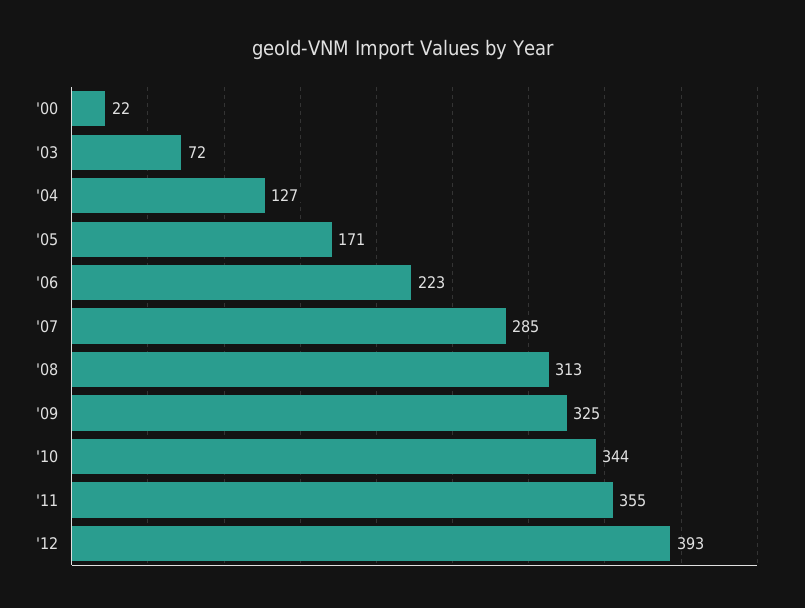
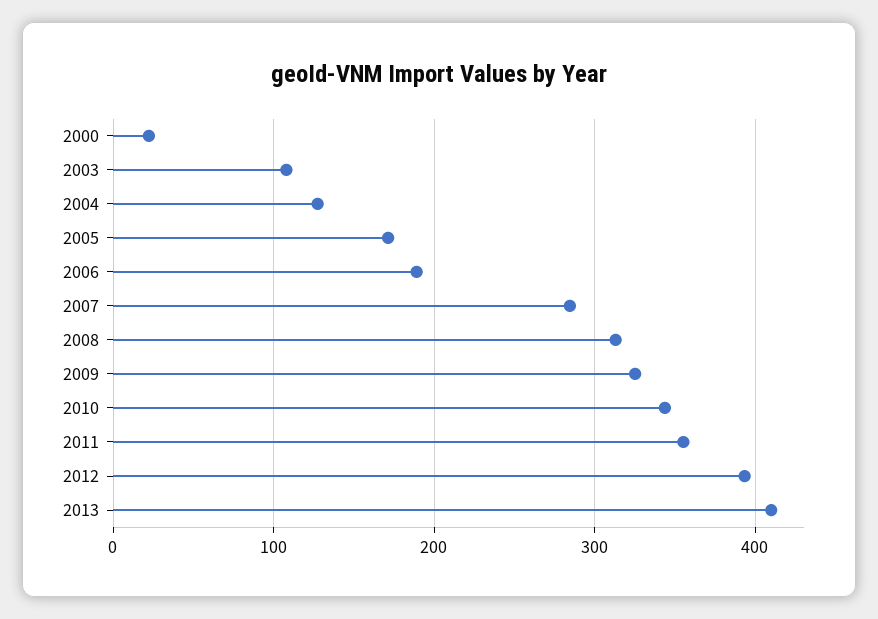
'03: 72 -> 110
'06: 223 -> 190
2013: none -> 410

